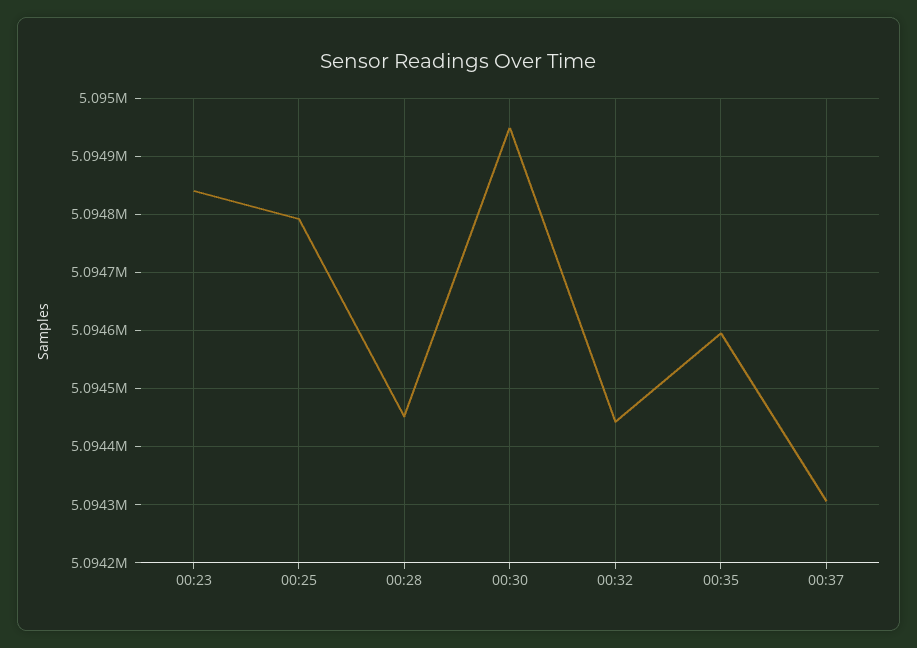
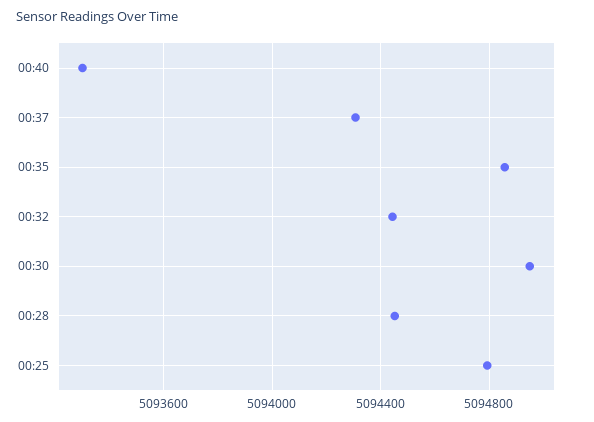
00:23: 5094840 -> none
00:35: 5094600 -> 5094850
00:40: none -> 5093300

